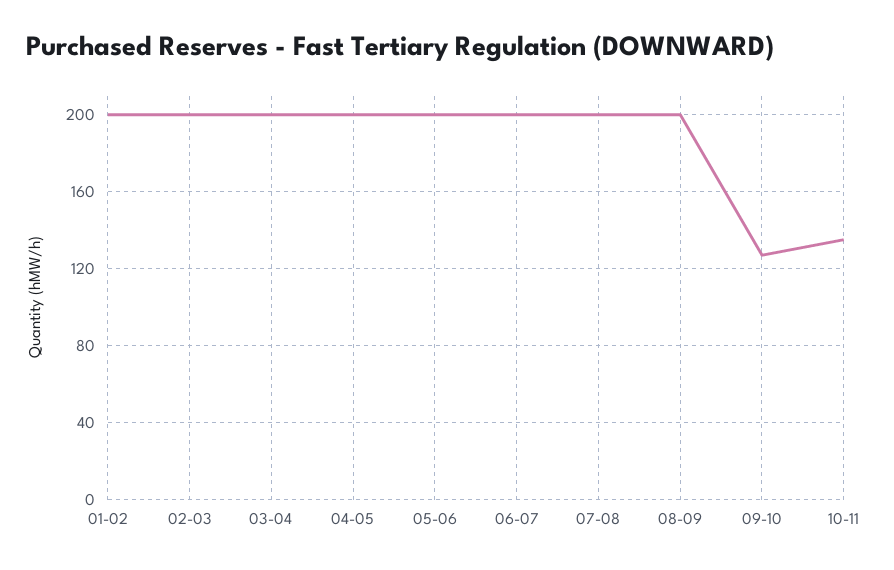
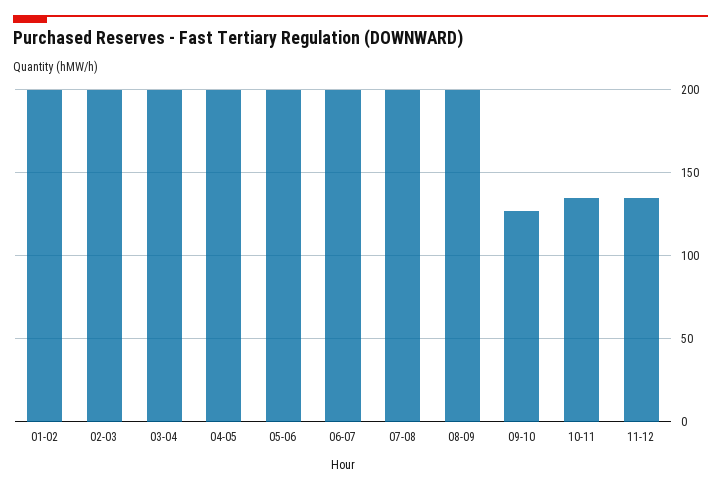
11-12: none -> 135

